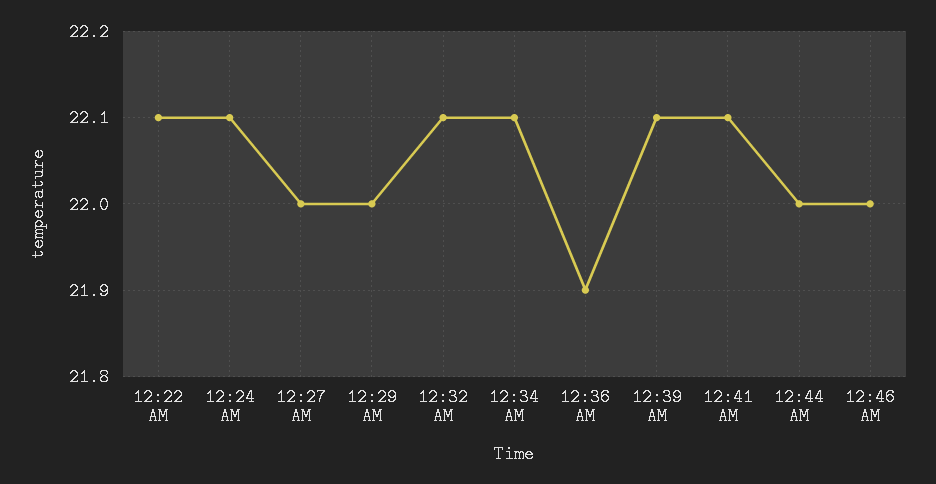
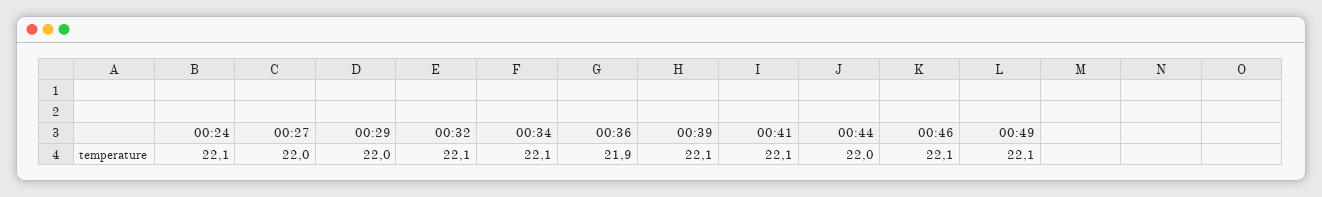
12:22 AM: 22.1 -> none
12:46 AM: 22 -> 22.1
00:49: none -> 22.1

